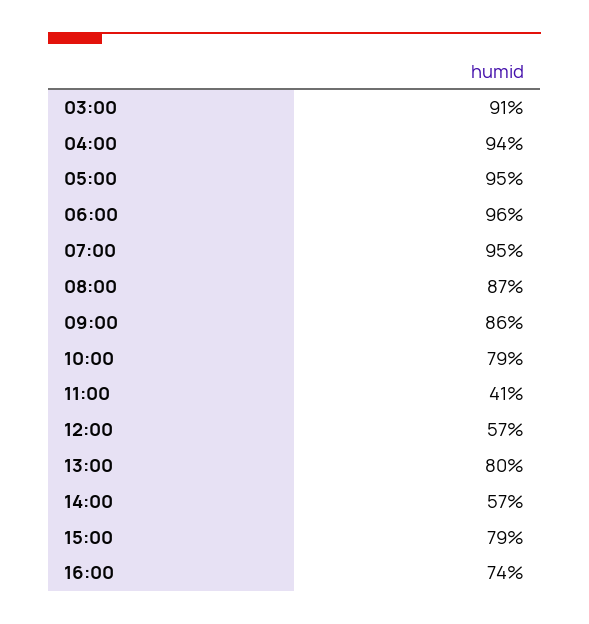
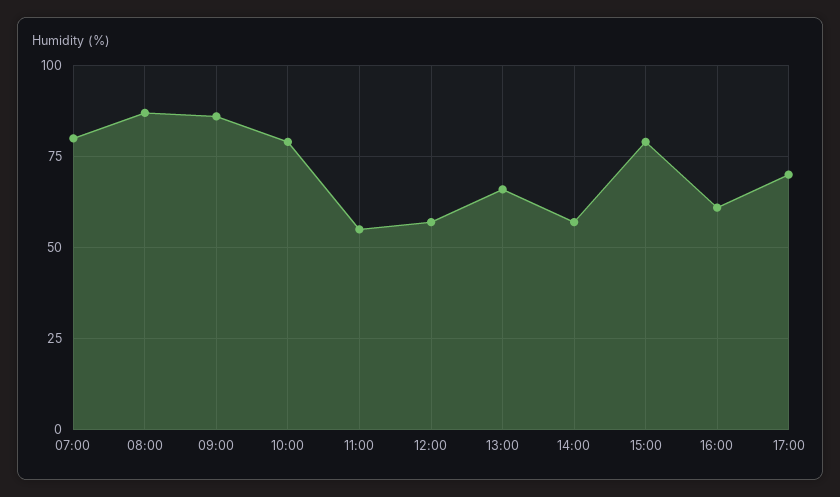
03:00: 91 -> none
04:00: 94 -> none
05:00: 95 -> none
06:00: 96 -> none
07:00: 95 -> 80
11:00: 41 -> 55
13:00: 80 -> 65
16:00: 74 -> 60
17:00: none -> 70

